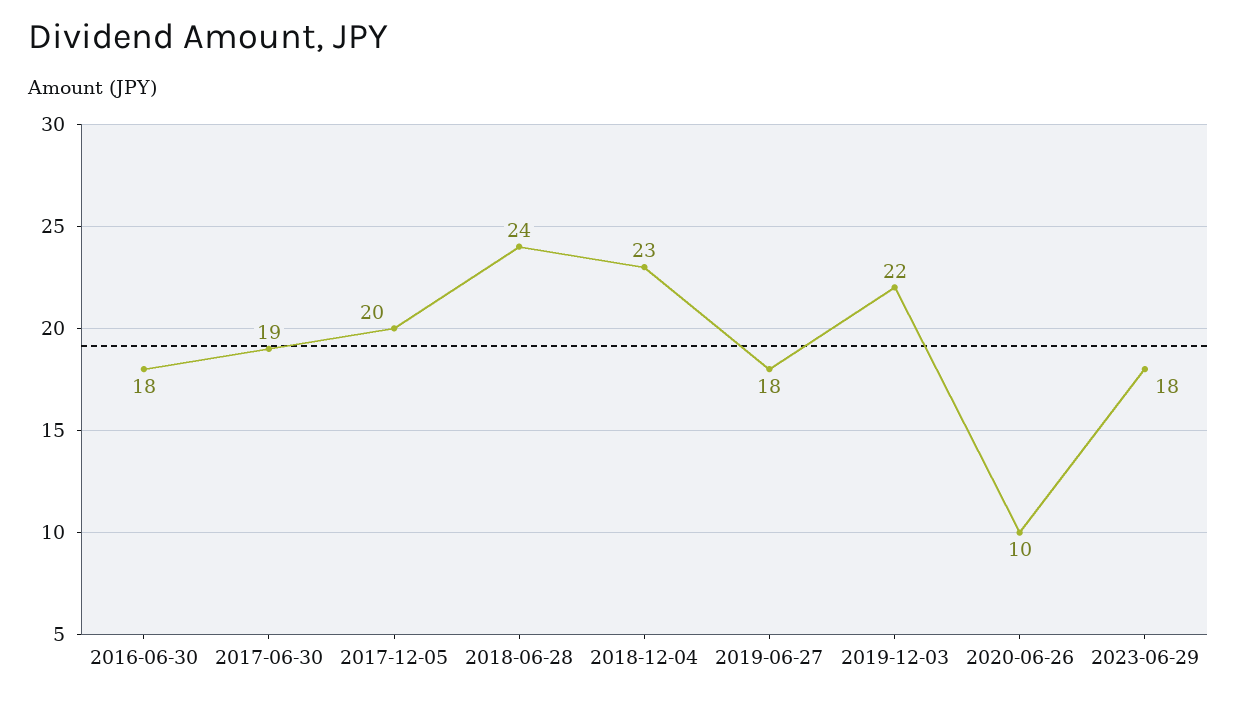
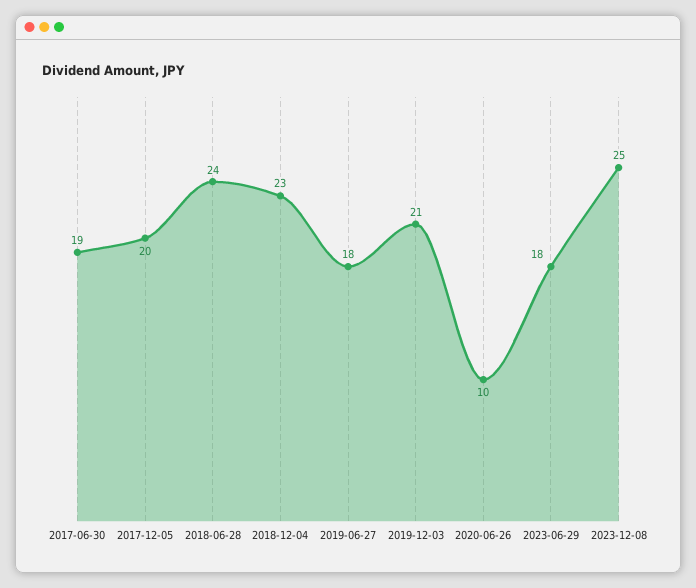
2016-06-30: 18 -> none
2019-12-03: 22 -> 21
2023-12-08: none -> 25

